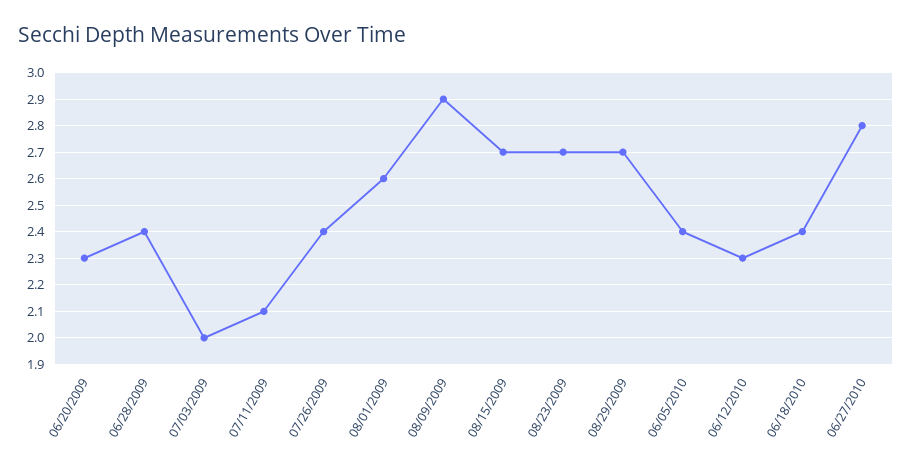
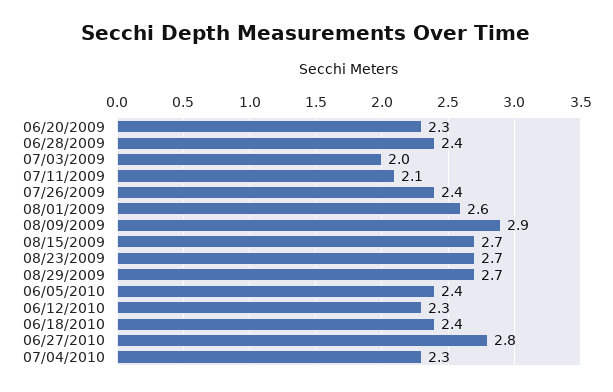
07/04/2010: none -> 2.3

